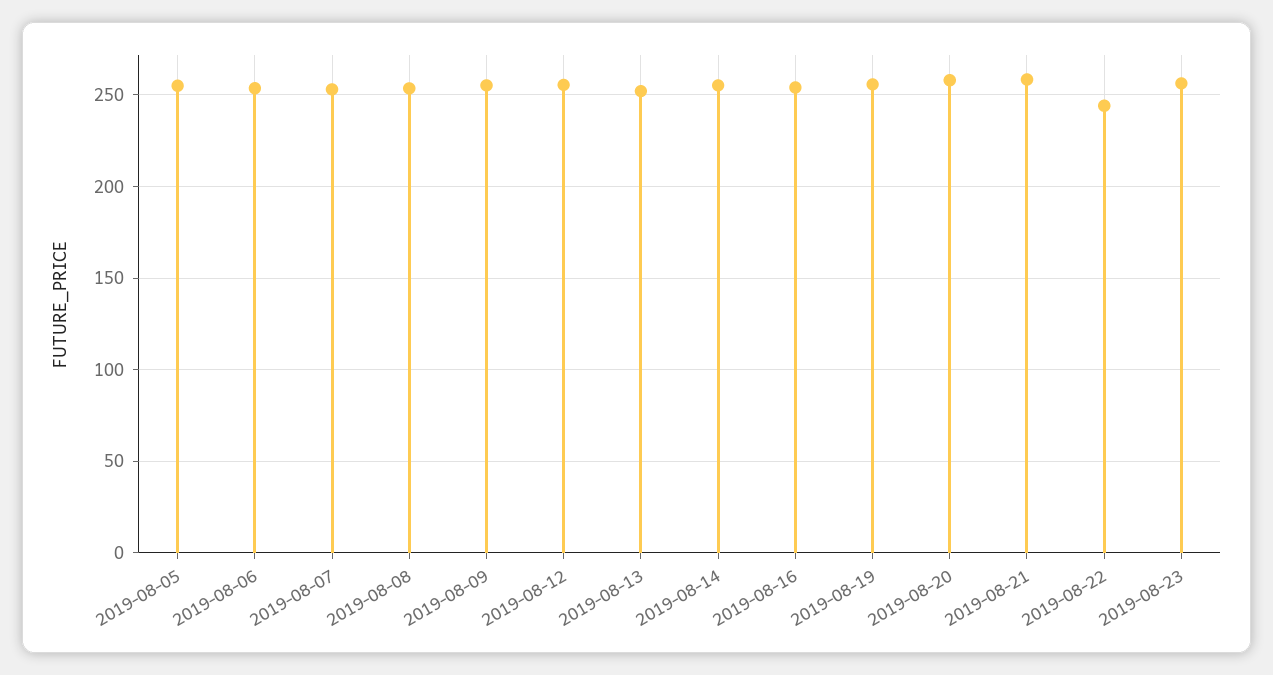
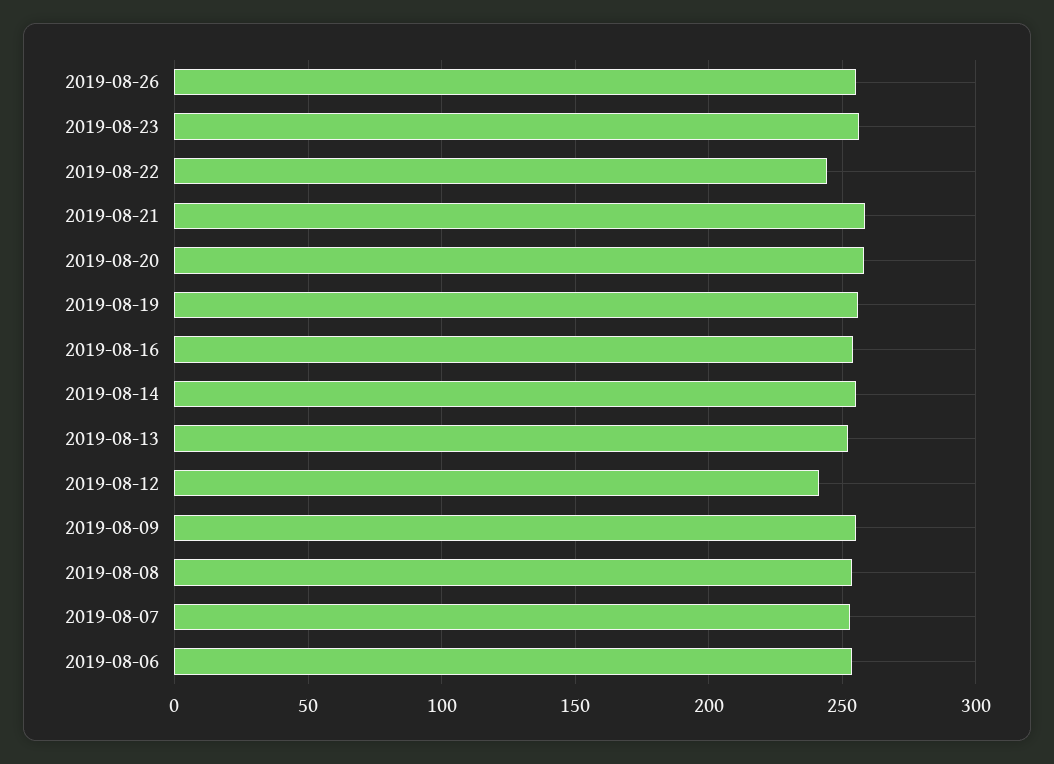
2019-08-05: 255 -> none
2019-08-12: 255 -> 240
2019-08-26: none -> 255

